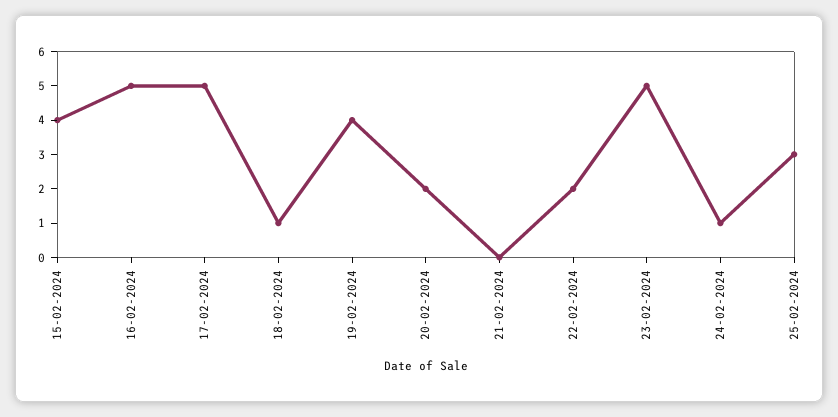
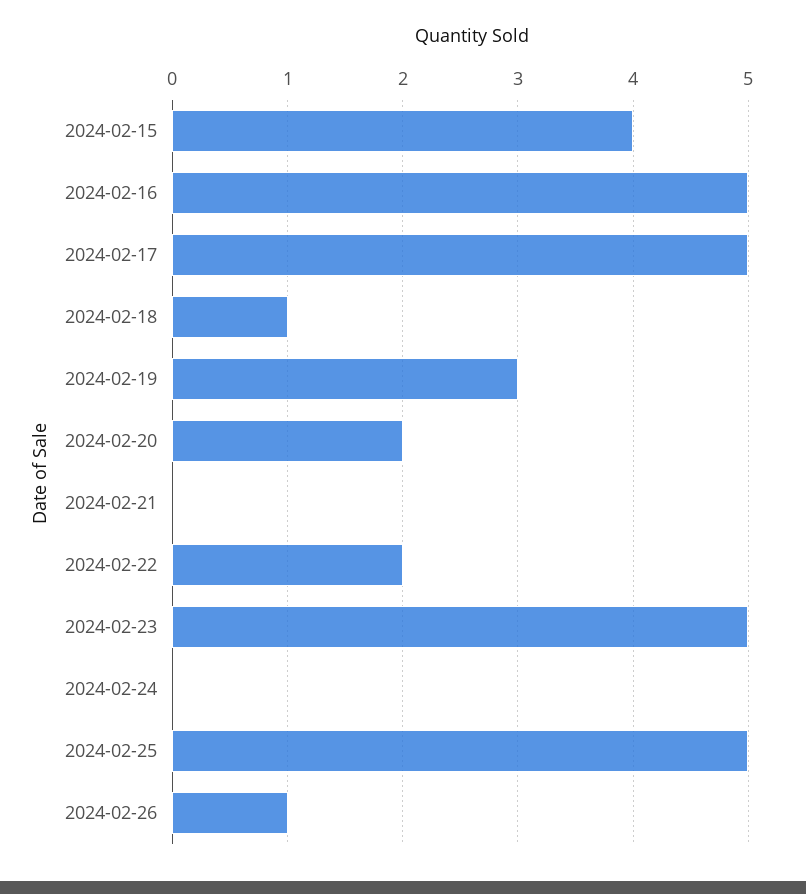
19-02-2024: 4 -> 3
24-02-2024: 1 -> 0
25-02-2024: 3 -> 5
2024-02-26: none -> 1

